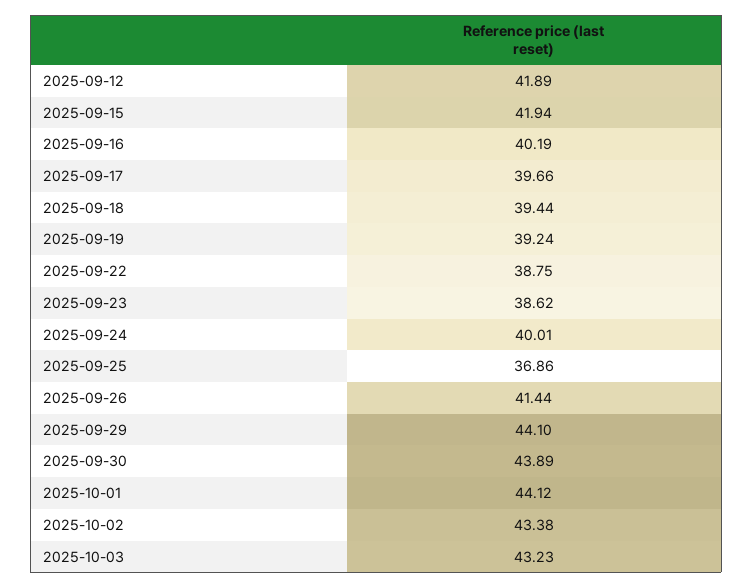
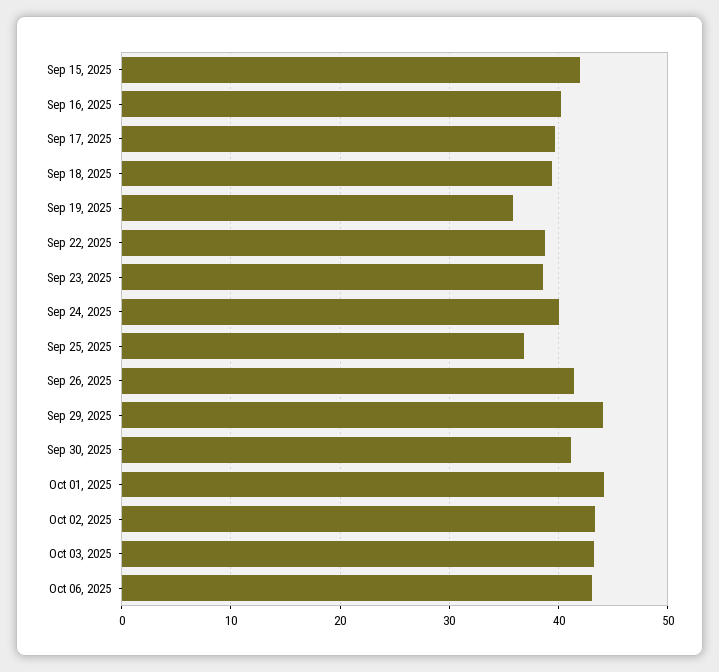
2025-09-12: 41.89 -> none
2025-09-19: 39.24 -> 36
2025-09-30: 43.89 -> 41
Oct 06, 2025: none -> 43

